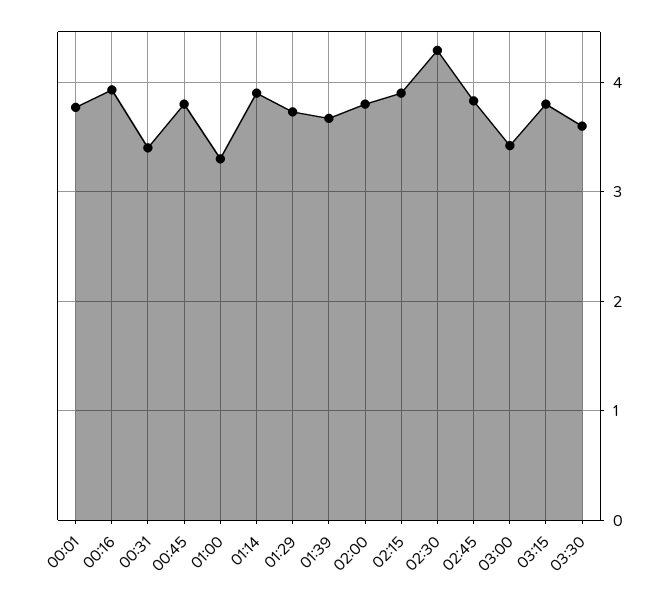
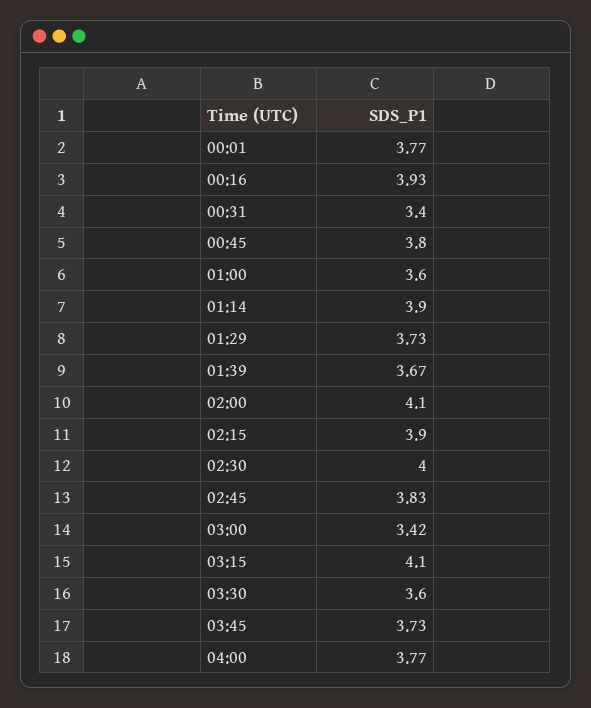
01:00: 3.3 -> 3.6
02:00: 3.8 -> 4.1
02:30: 4.3 -> 4
03:15: 3.8 -> 4.1
03:45: none -> 3.73
04:00: none -> 3.77

